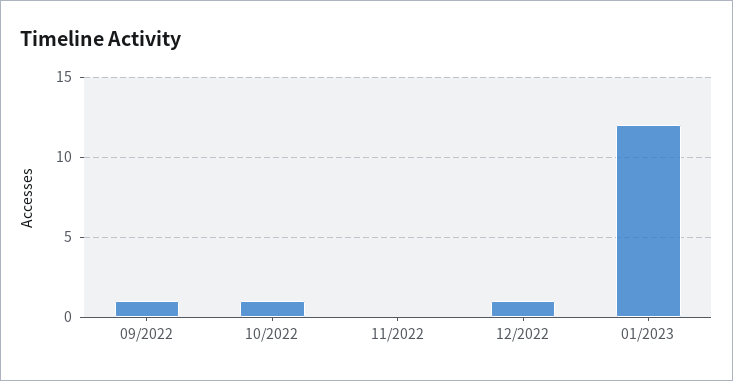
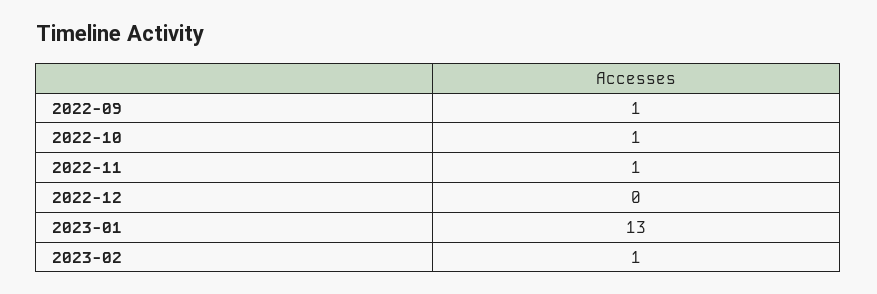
11/2022: 0 -> 1
12/2022: 1 -> 0
01/2023: 12 -> 13
2023-02: none -> 1

